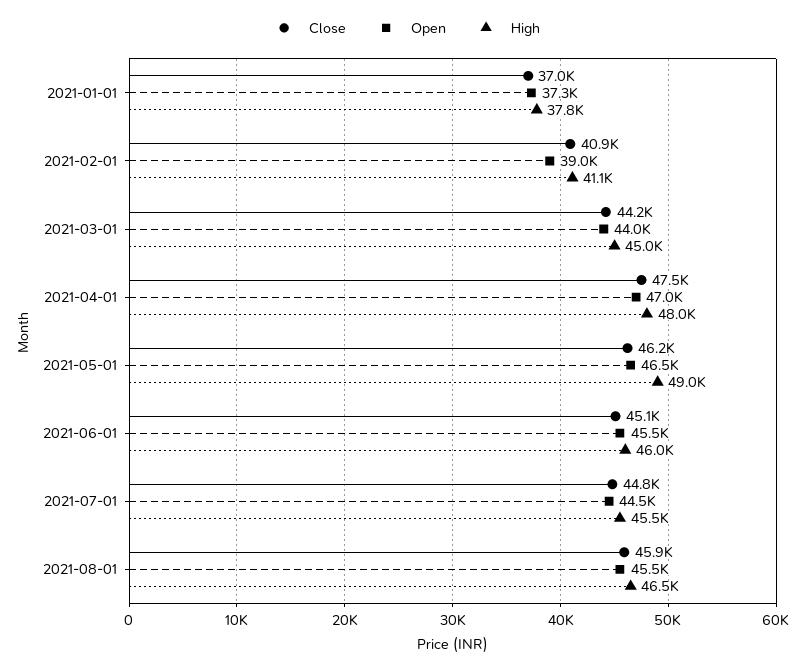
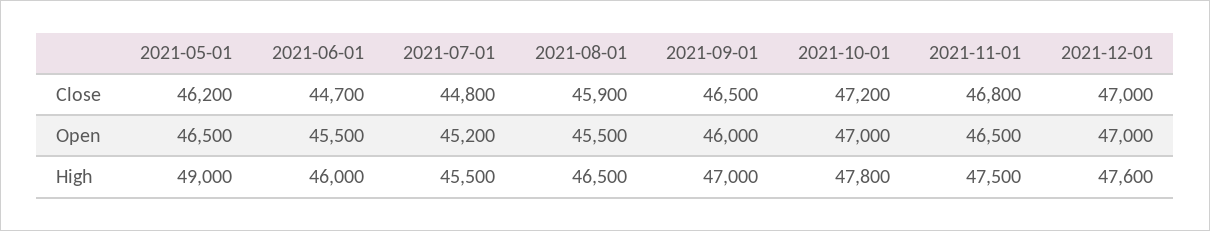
Close, 2021-01-01: 37000 -> none
Open, 2021-01-01: 37300 -> none
High, 2021-01-01: 37800 -> none
Close, 2021-02-01: 40900 -> none
Open, 2021-02-01: 39000 -> none
High, 2021-02-01: 41100 -> none
Close, 2021-03-01: 44200 -> none
Open, 2021-03-01: 44000 -> none
High, 2021-03-01: 45000 -> none
Close, 2021-04-01: 47500 -> none
Open, 2021-04-01: 47000 -> none
High, 2021-04-01: 48000 -> none
Close, 2021-06-01: 45100 -> 44700
Open, 2021-07-01: 44500 -> 45200
Close, 2021-09-01: none -> 46500
Close, 2021-10-01: none -> 47200
Close, 2021-11-01: none -> 46800
Close, 2021-12-01: none -> 47000
Open, 2021-09-01: none -> 46000
Open, 2021-10-01: none -> 47000
Open, 2021-11-01: none -> 46500
Open, 2021-12-01: none -> 47000
High, 2021-09-01: none -> 47000
High, 2021-10-01: none -> 47800
High, 2021-11-01: none -> 47500
High, 2021-12-01: none -> 47600

